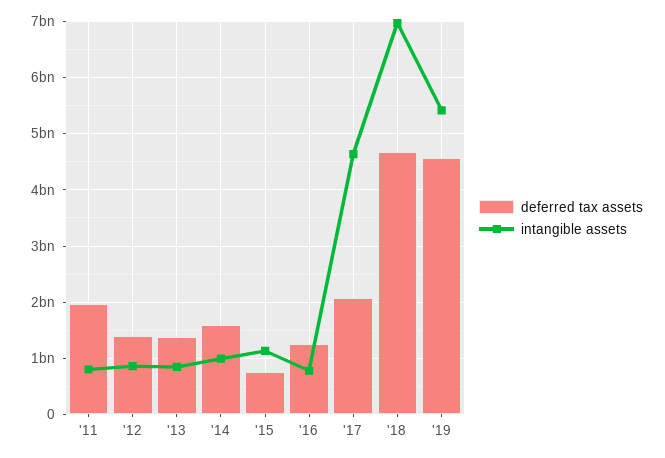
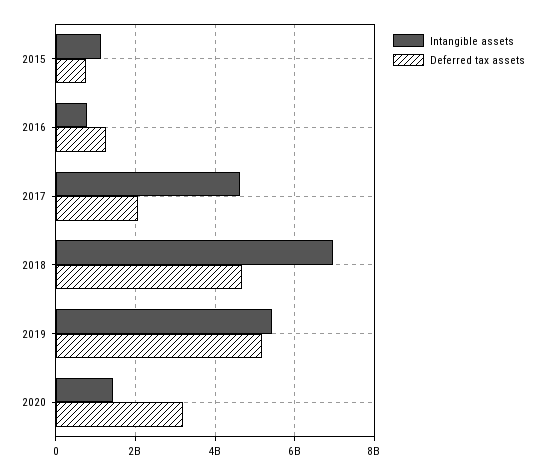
deferred tax assets, '11: 2000000000 -> none
intangible assets, '11: 800000000 -> none
deferred tax assets, '12: 1400000000 -> none
intangible assets, '12: 800000000 -> none
deferred tax assets, '13: 1400000000 -> none
intangible assets, '13: 800000000 -> none
deferred tax assets, '14: 1600000000 -> none
intangible assets, '14: 1000000000 -> none
deferred tax assets, '19: 4600000000 -> 5200000000
intangible assets, 2020: none -> 1400000000
deferred tax assets, 2020: none -> 3200000000

